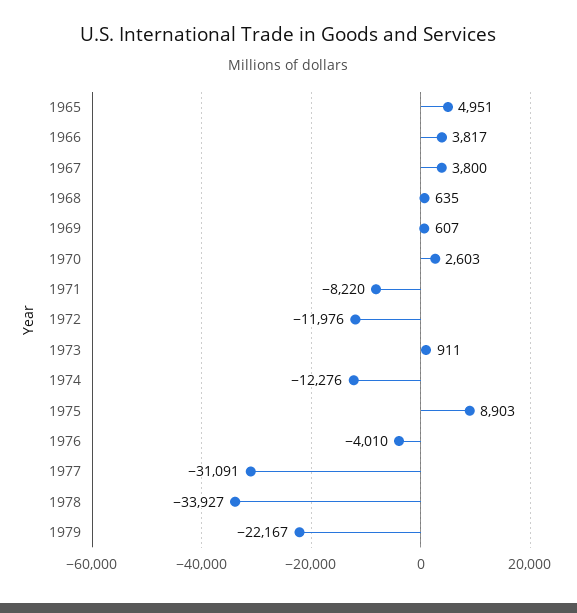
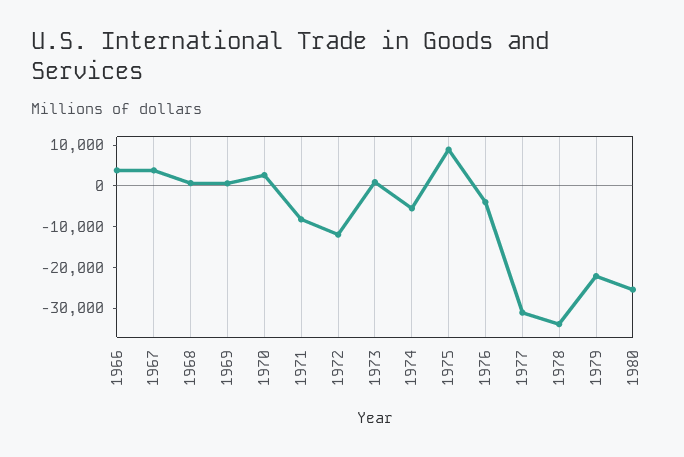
1965: 4951 -> none
1974: -12276 -> -6000
1980: none -> -26000

